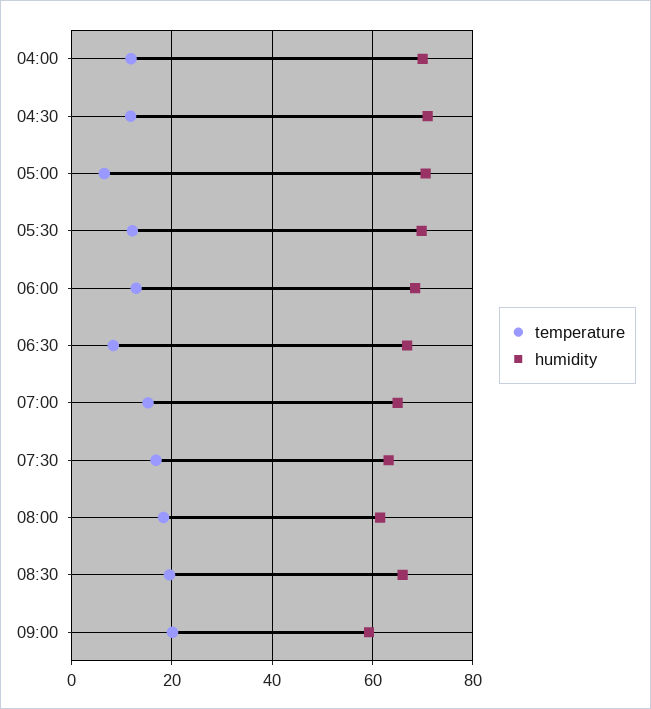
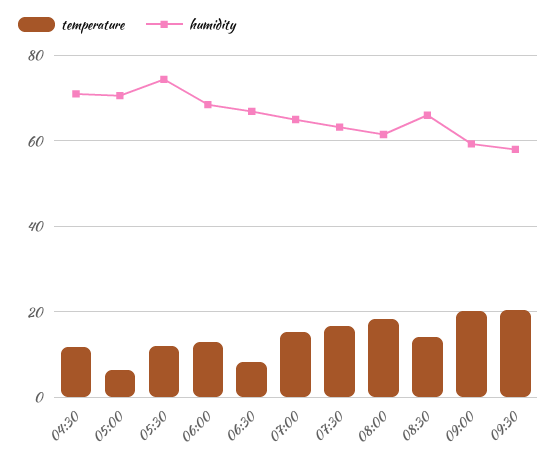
temperature, 04:00: 12 -> none
humidity, 04:00: 70 -> none
humidity, 05:30: 70 -> 74
temperature, 08:30: 20 -> 14
temperature, 09:30: none -> 20
humidity, 09:30: none -> 58

